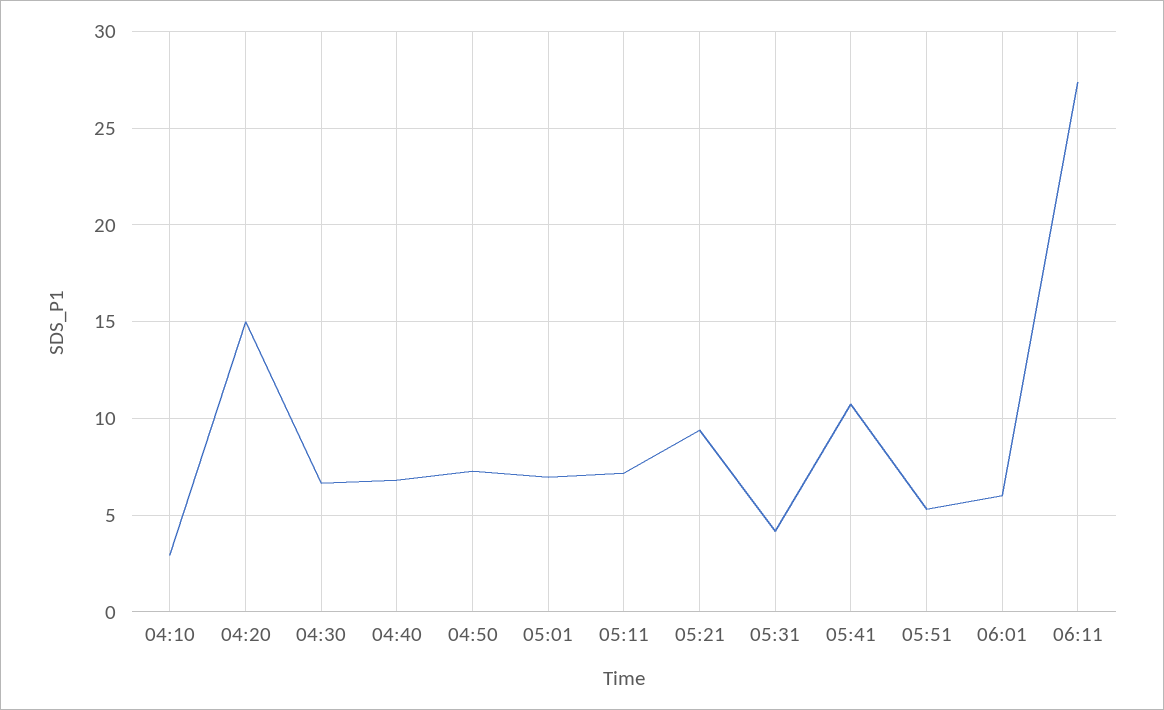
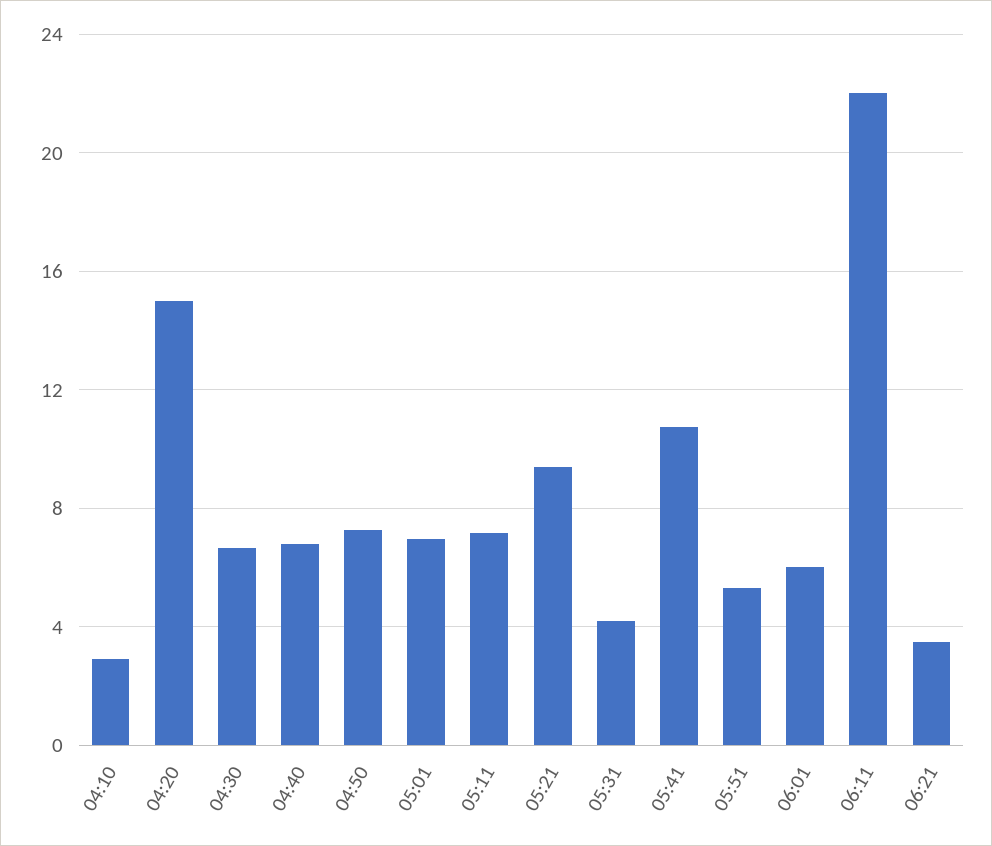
06:11: 27.5 -> 22
06:21: none -> 3.5

